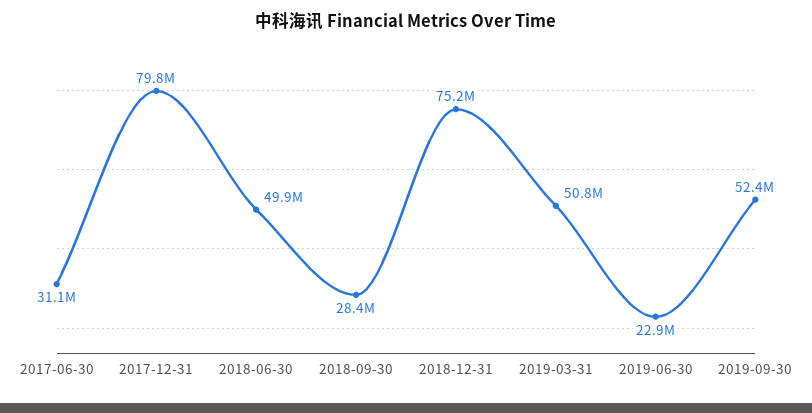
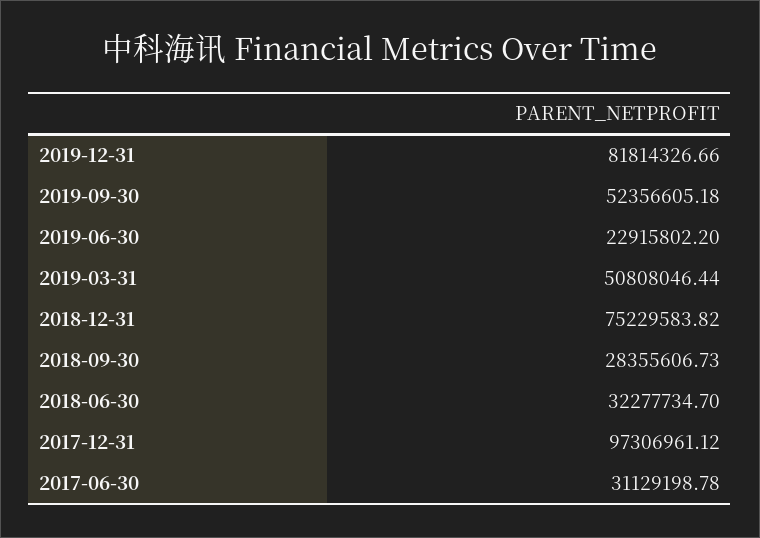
2017-12-31: 79800000 -> 97306961.12
2018-06-30: 49900000 -> 32277734.7
2019-12-31: none -> 81814326.66

